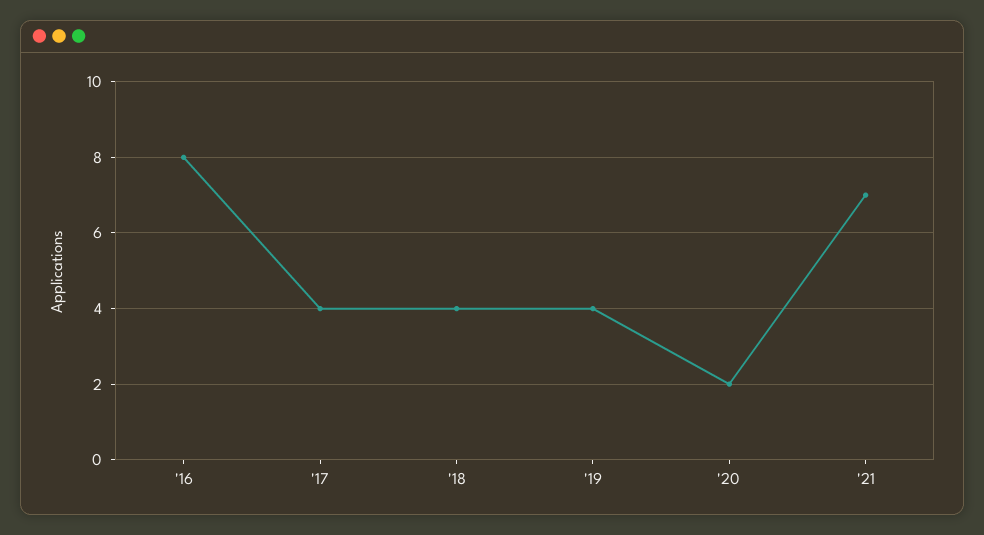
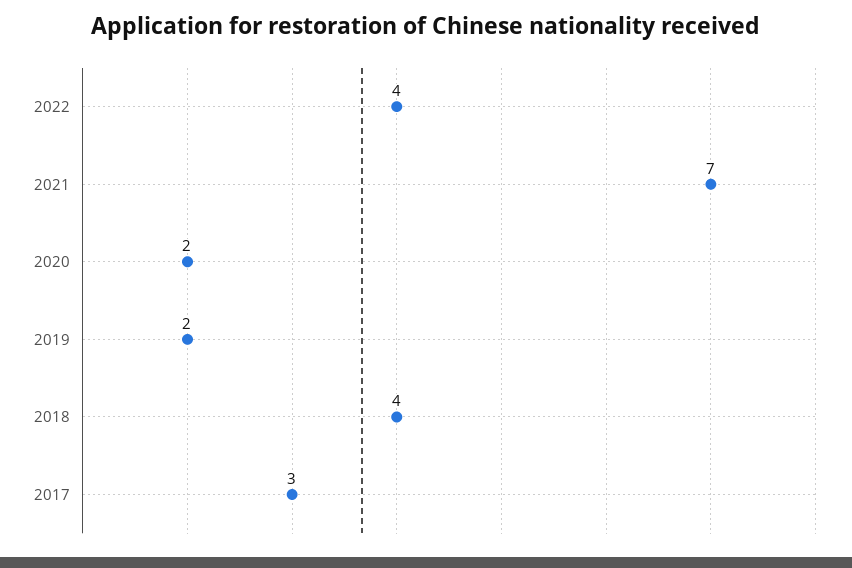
'16: 8 -> none
'17: 4 -> 3
'19: 4 -> 2
2022: none -> 4

